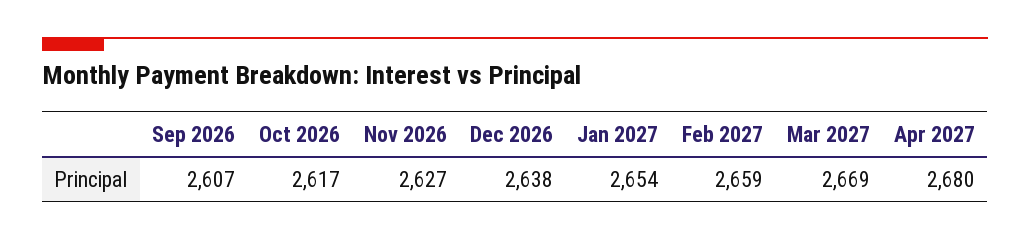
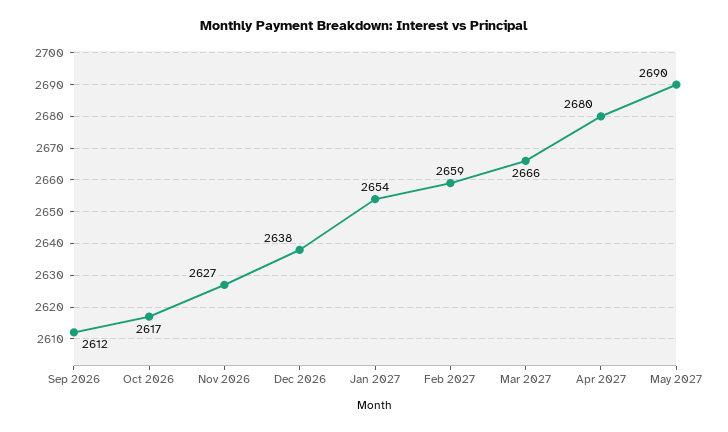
Sep 2026: 2607 -> 2612
Mar 2027: 2669 -> 2666
May 2027: none -> 2690

